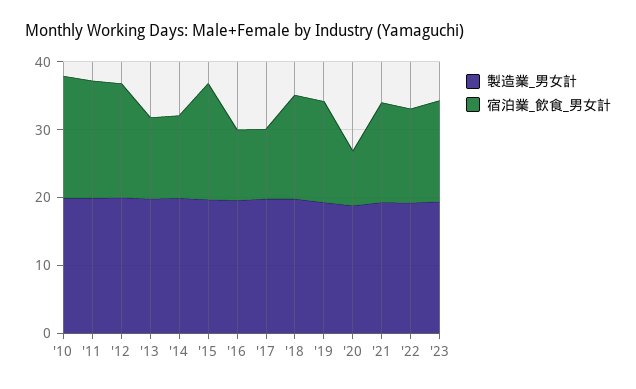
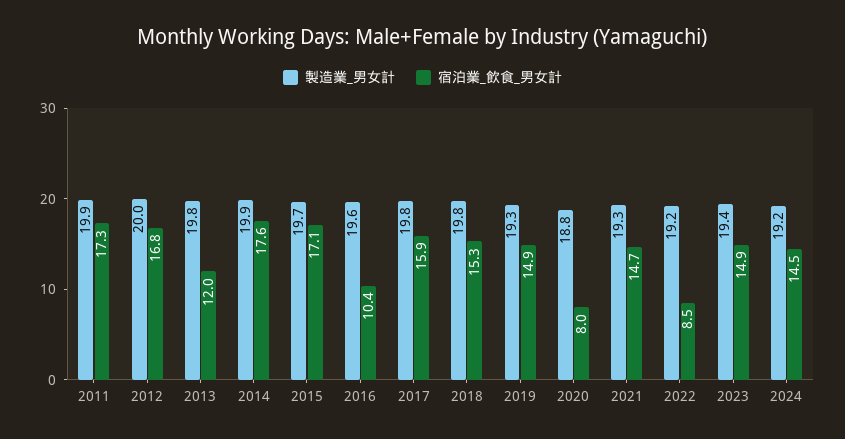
製造業_男女計, '10: 20 -> none
宿泊業_飲食_男女計, '10: 18 -> none
宿泊業_飲食_男女計, '14: 12 -> 17.6
宿泊業_飲食_男女計, '17: 10 -> 15.9
宿泊業_飲食_男女計, '22: 14 -> 8.5
製造業_男女計, 2024: none -> 19.2
宿泊業_飲食_男女計, 2024: none -> 14.5

